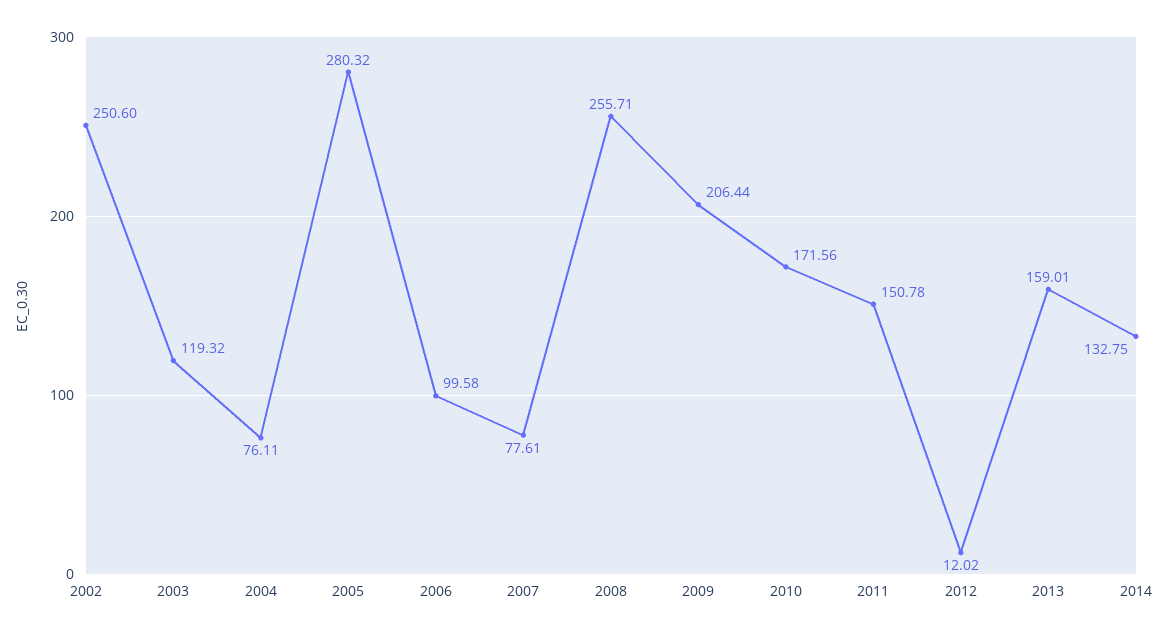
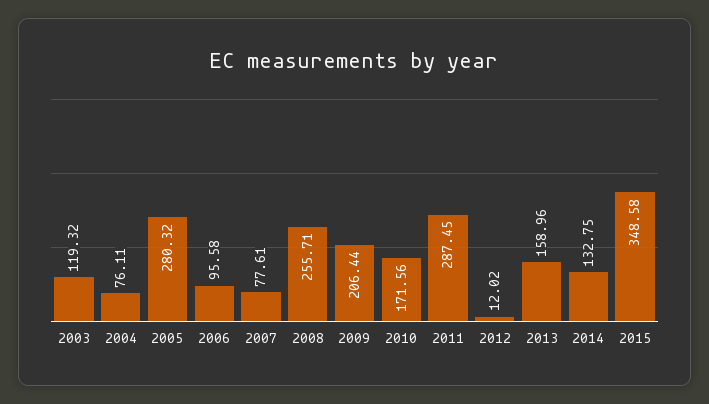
2002: 250.6 -> none
2006: 99.58 -> 95.58
2011: 150.78 -> 287.45
2013: 159.01 -> 158.96
2015: none -> 348.58

